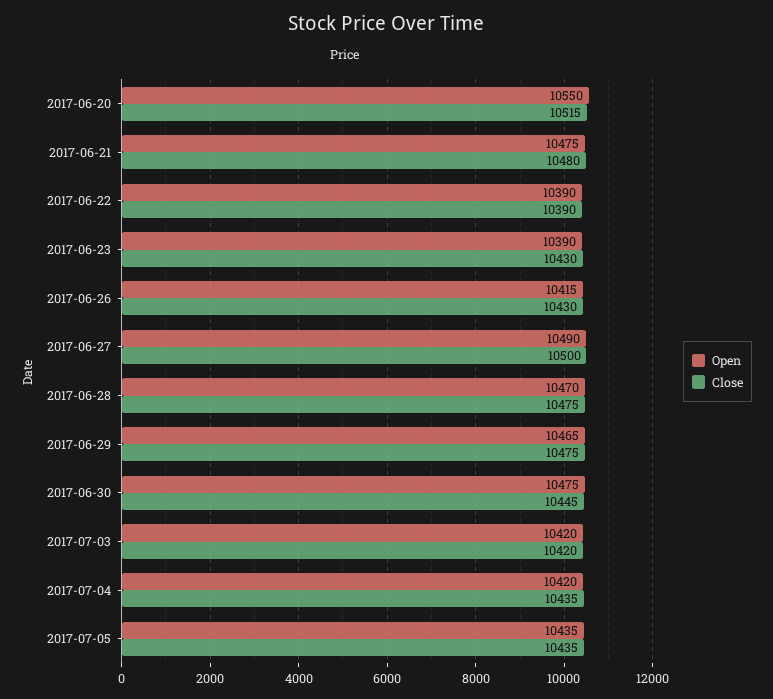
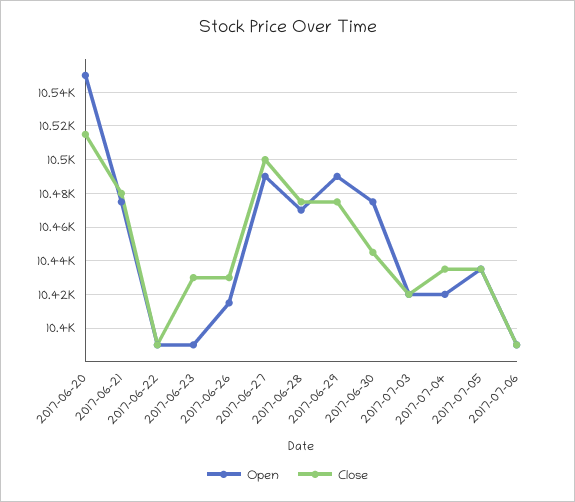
Open, 2017-06-29: 10465 -> 10490
Open, 2017-07-06: none -> 10390
Close, 2017-07-06: none -> 10390

